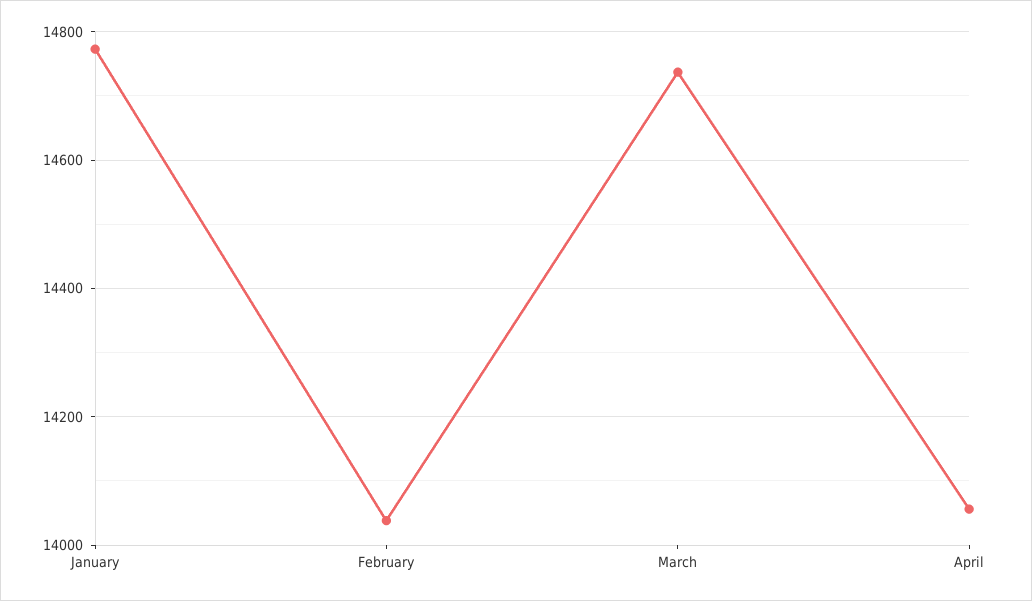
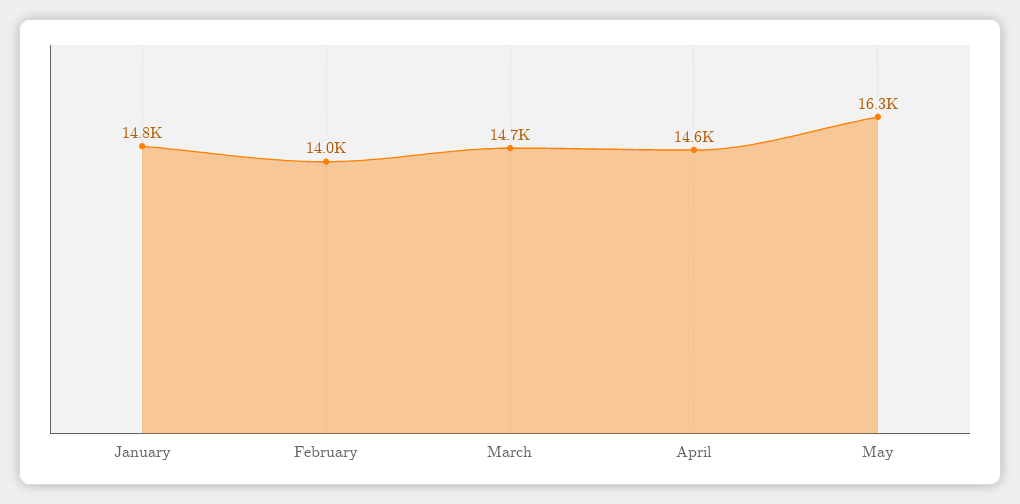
April: 14060 -> 14600
May: none -> 16300

